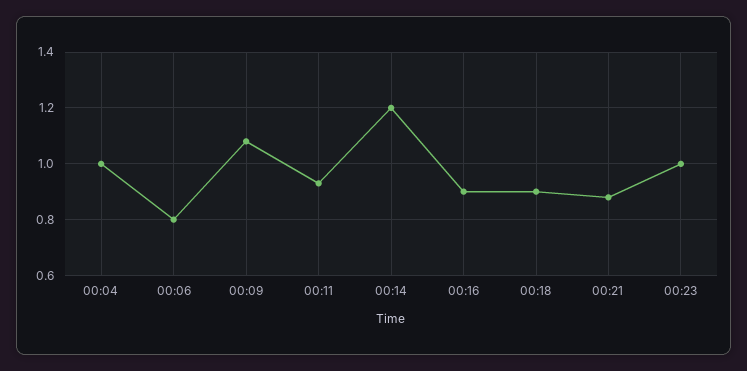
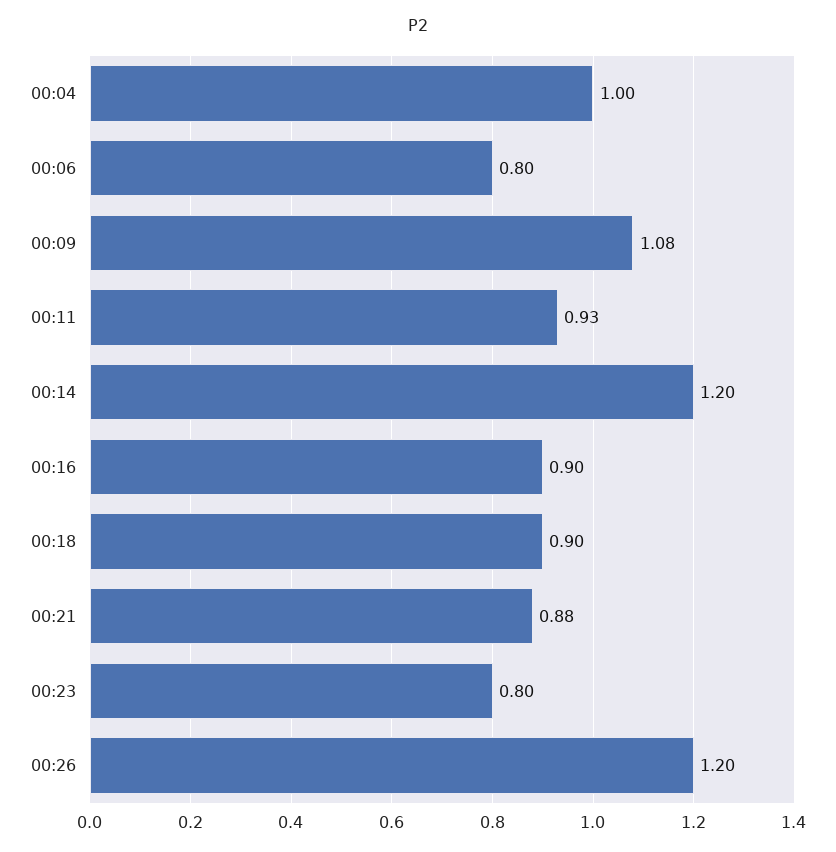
00:23: 1 -> 0.8
00:26: none -> 1.2

